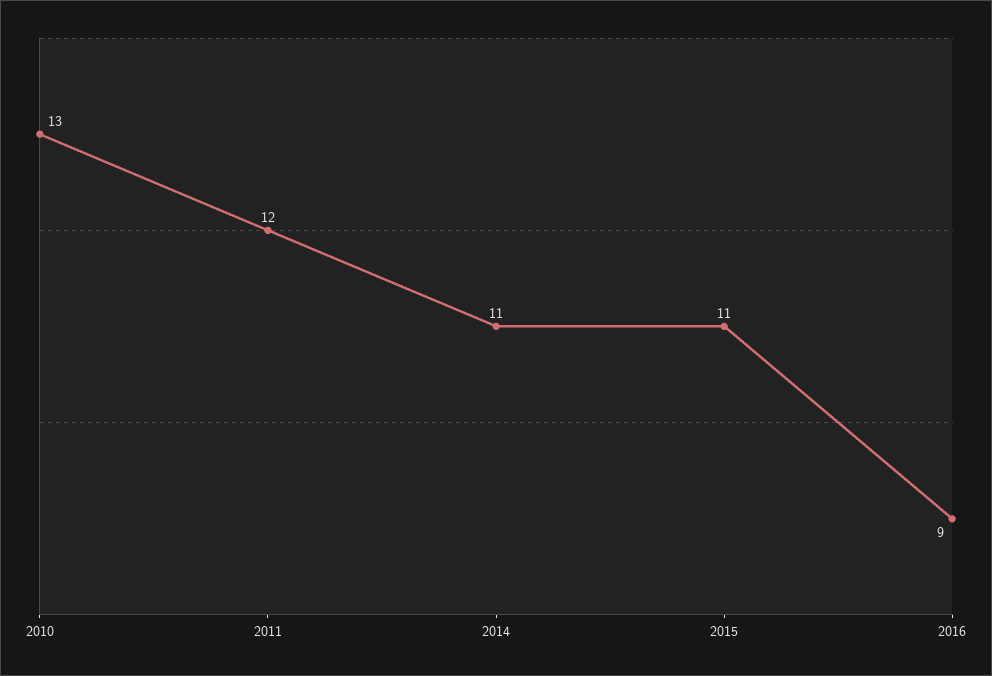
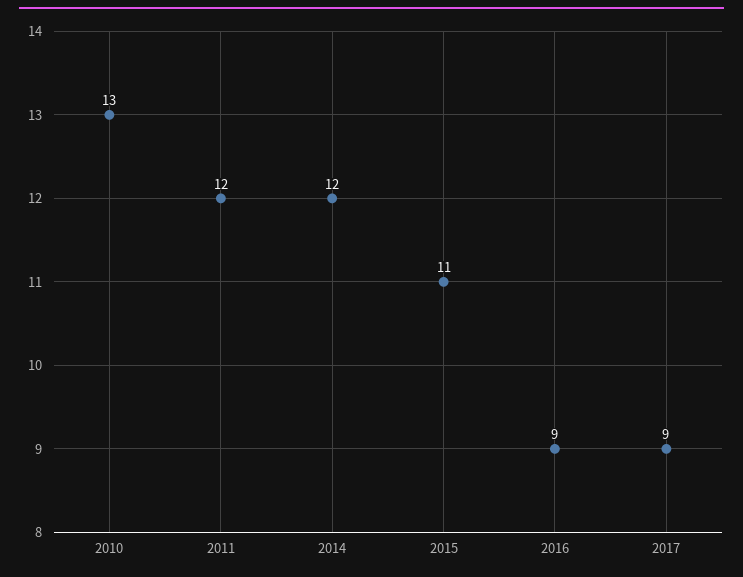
2014: 11 -> 12
2017: none -> 9

